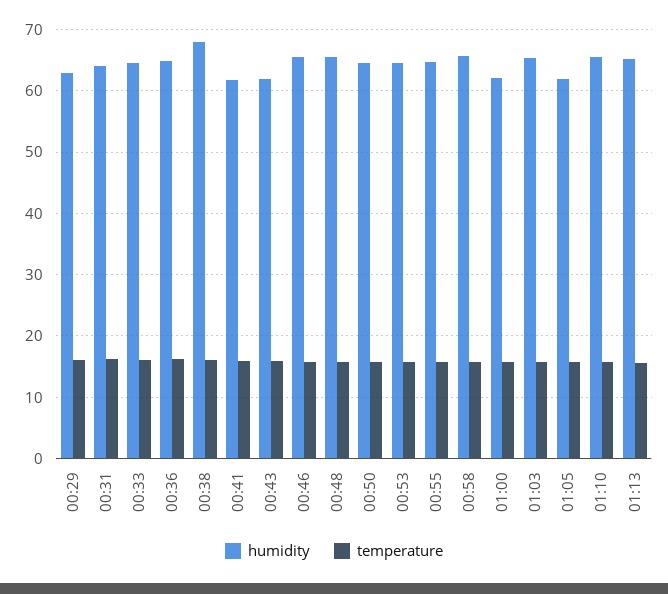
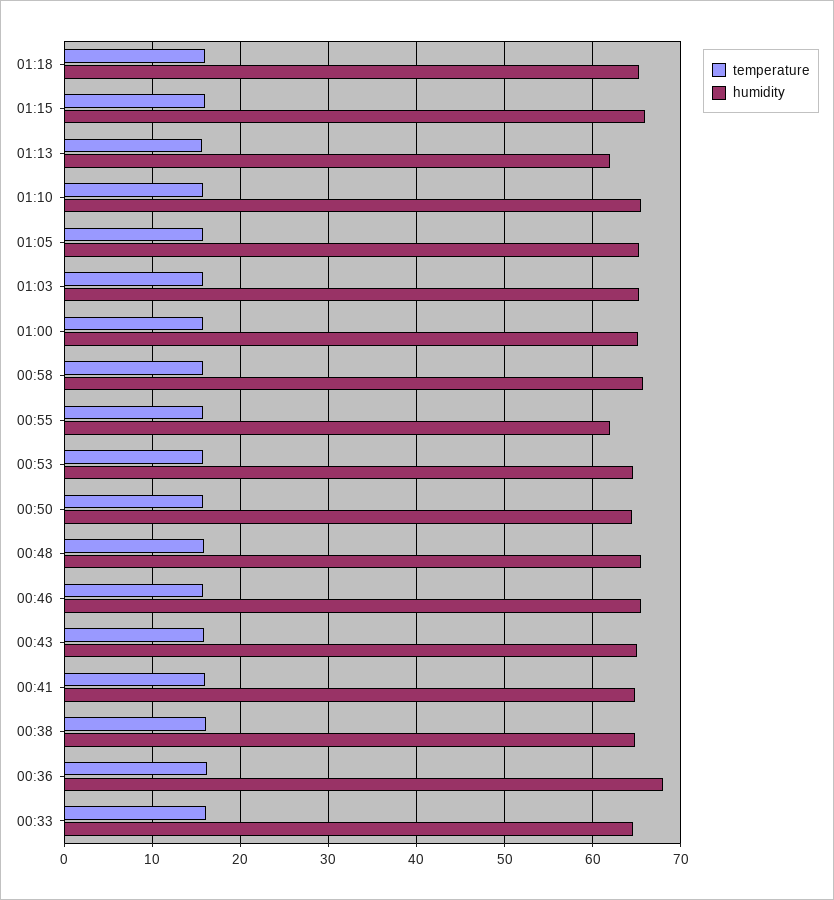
humidity, 00:29: 63 -> none
temperature, 00:29: 16 -> none
humidity, 00:31: 64 -> none
temperature, 00:31: 16 -> none
humidity, 00:36: 65 -> 68
humidity, 00:38: 68 -> 65
humidity, 00:41: 62 -> 65
humidity, 00:43: 62 -> 65
humidity, 00:55: 65 -> 62
humidity, 01:00: 62 -> 65
humidity, 01:05: 62 -> 65
humidity, 01:13: 65 -> 62
temperature, 01:18: none -> 16
humidity, 01:18: none -> 65
temperature, 01:15: none -> 16
humidity, 01:15: none -> 66

